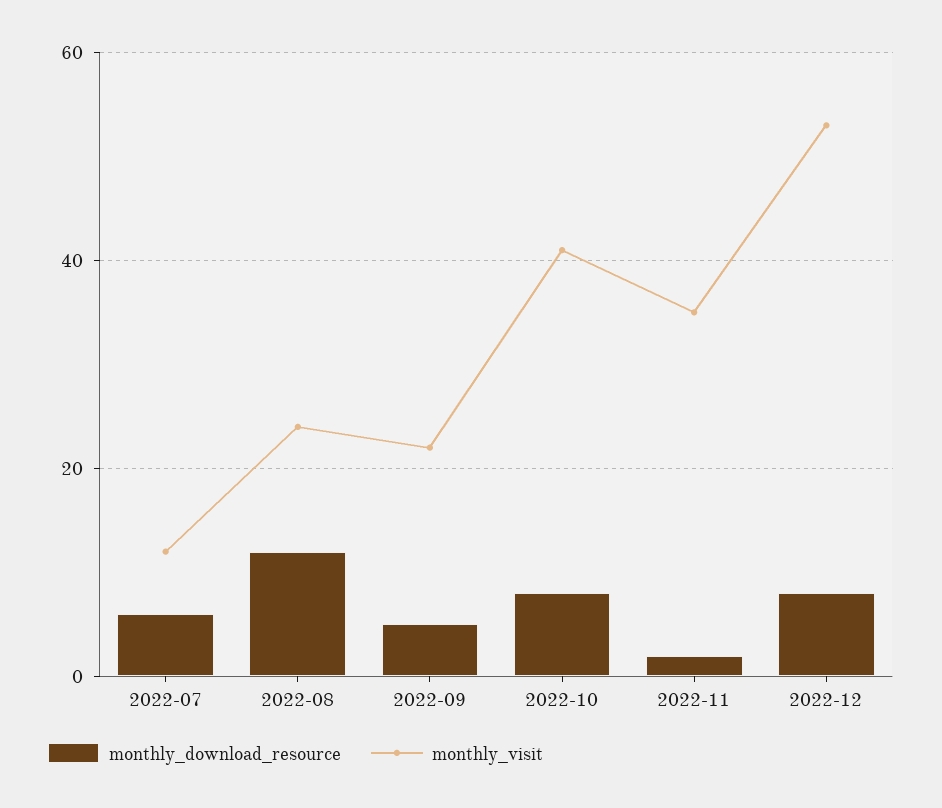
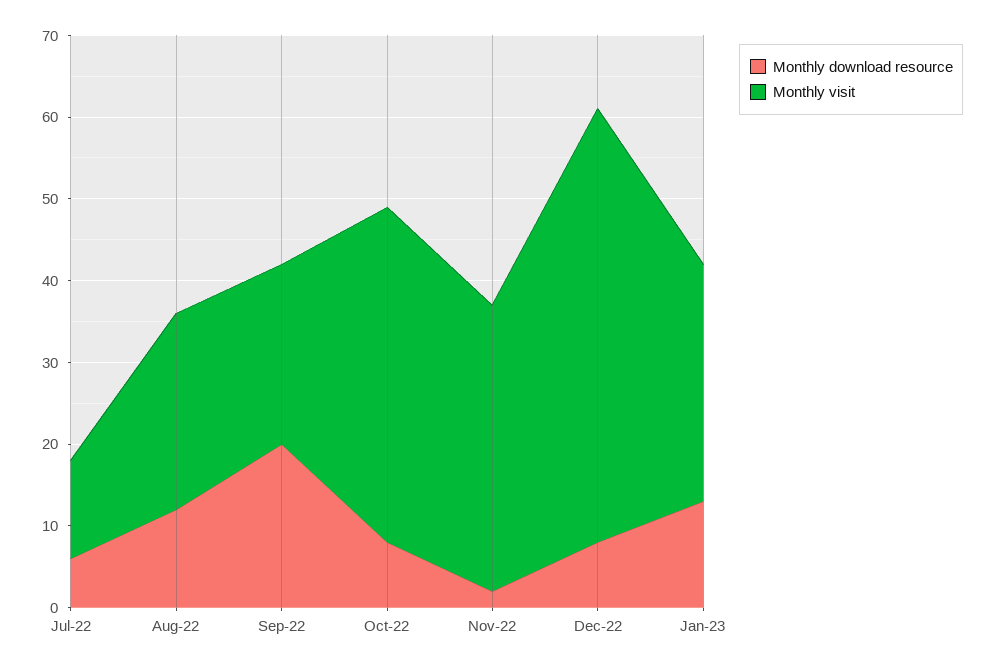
monthly_download_resource, 2022-09: 5 -> 20
monthly_download_resource, Jan-23: none -> 13
monthly_visit, Jan-23: none -> 29

